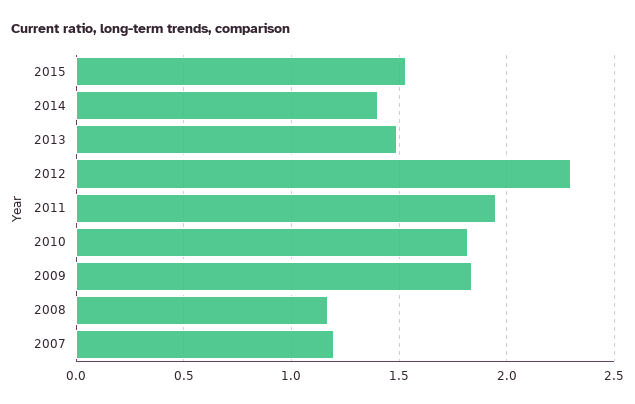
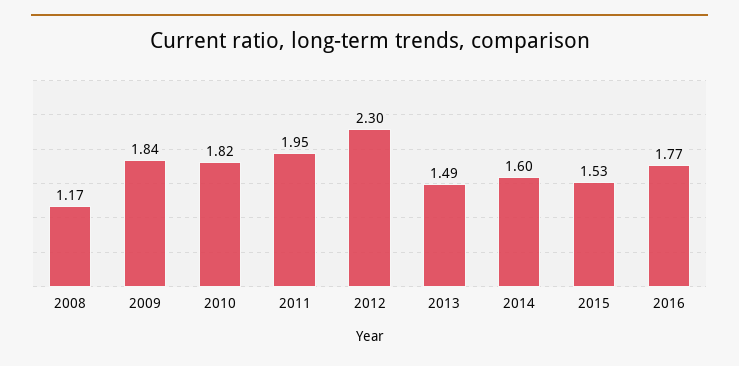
2014: 1.4 -> 1.6
2007: 1.2 -> none
2016: none -> 1.77

